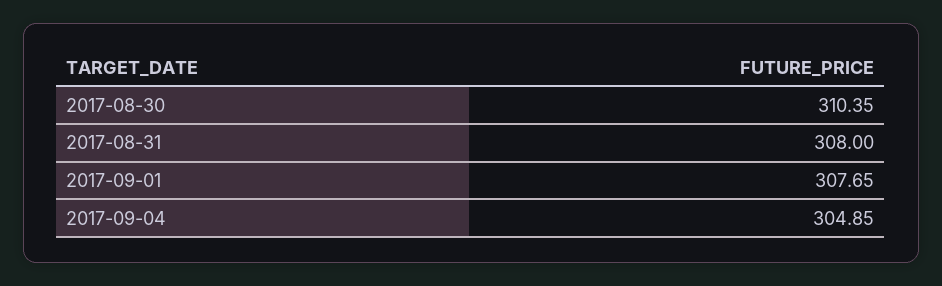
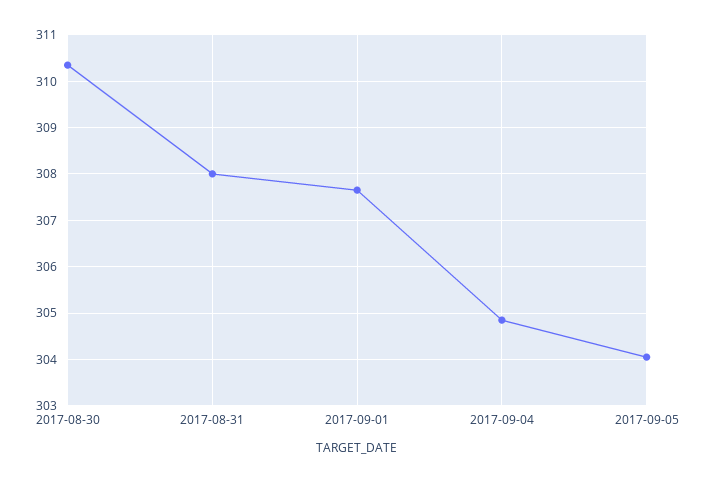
2017-09-05: none -> 304

